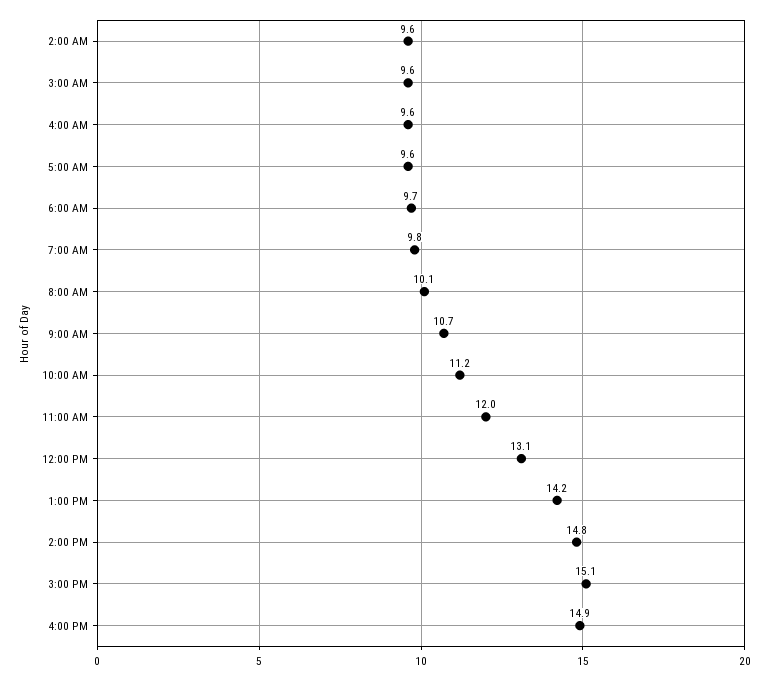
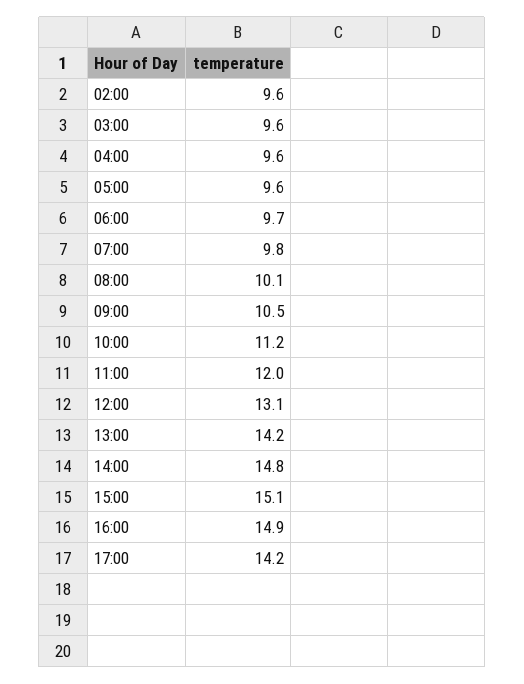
9:00 AM: 10.7 -> 10.5
17:00: none -> 14.2

